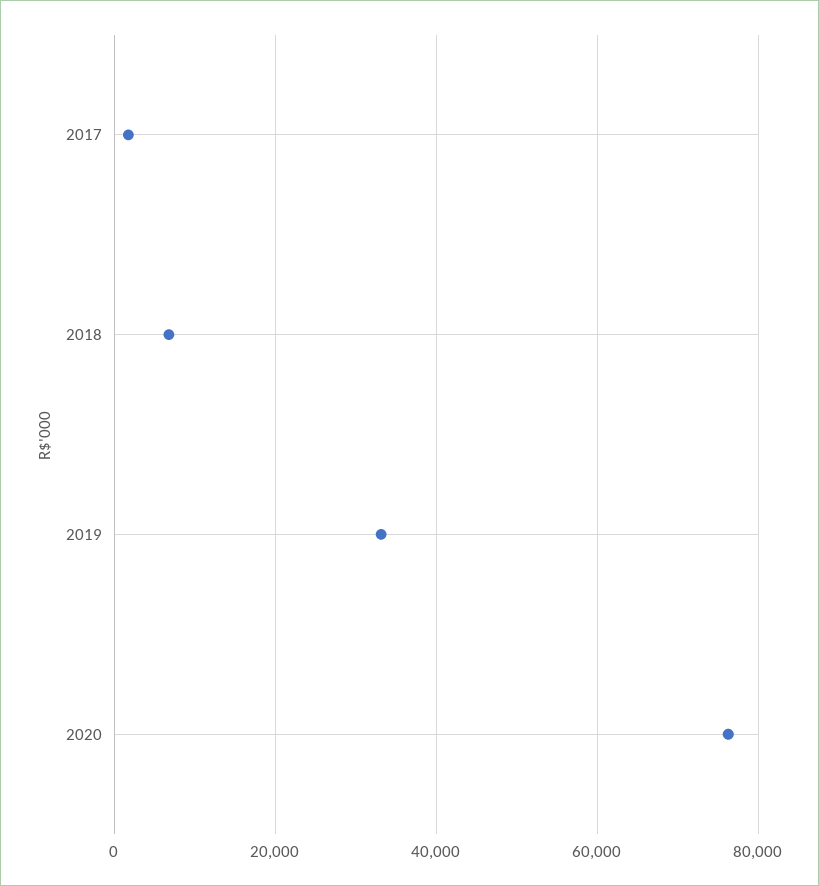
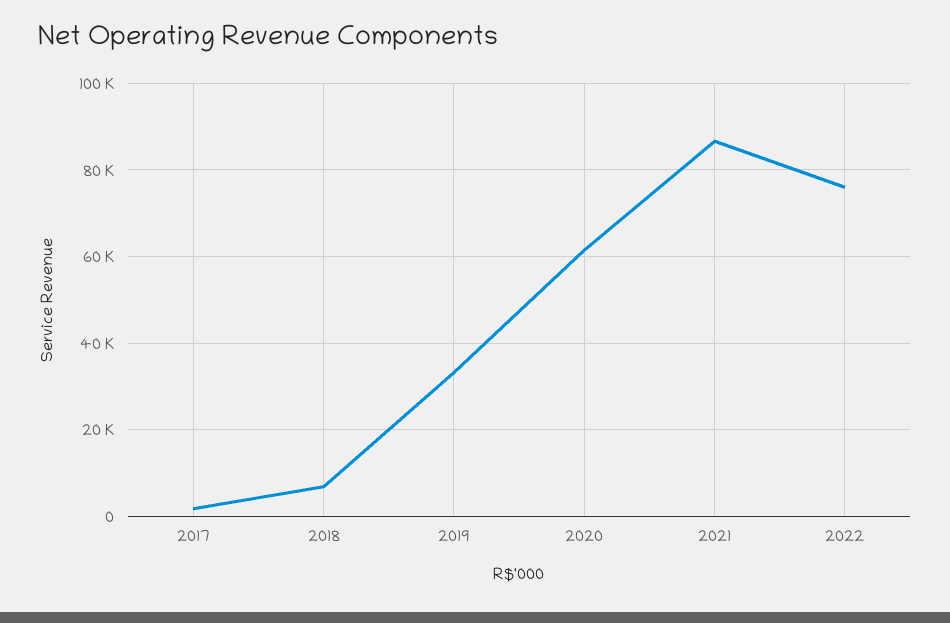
2020: 76000 -> 62000
2021: none -> 86000
2022: none -> 76000

